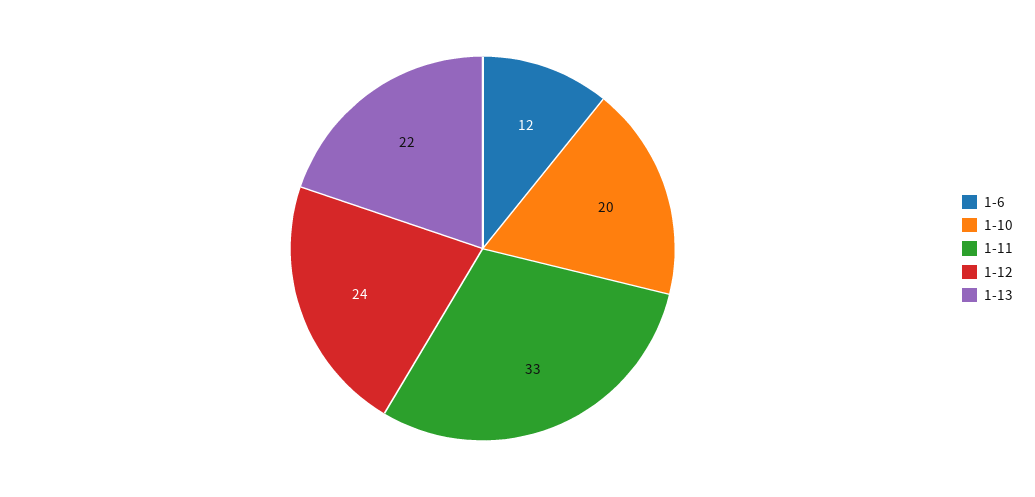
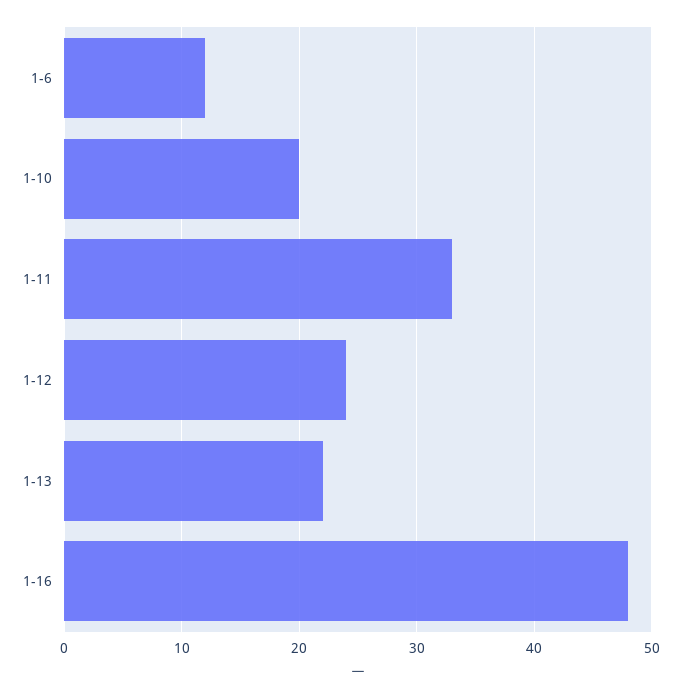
1-16: none -> 48

